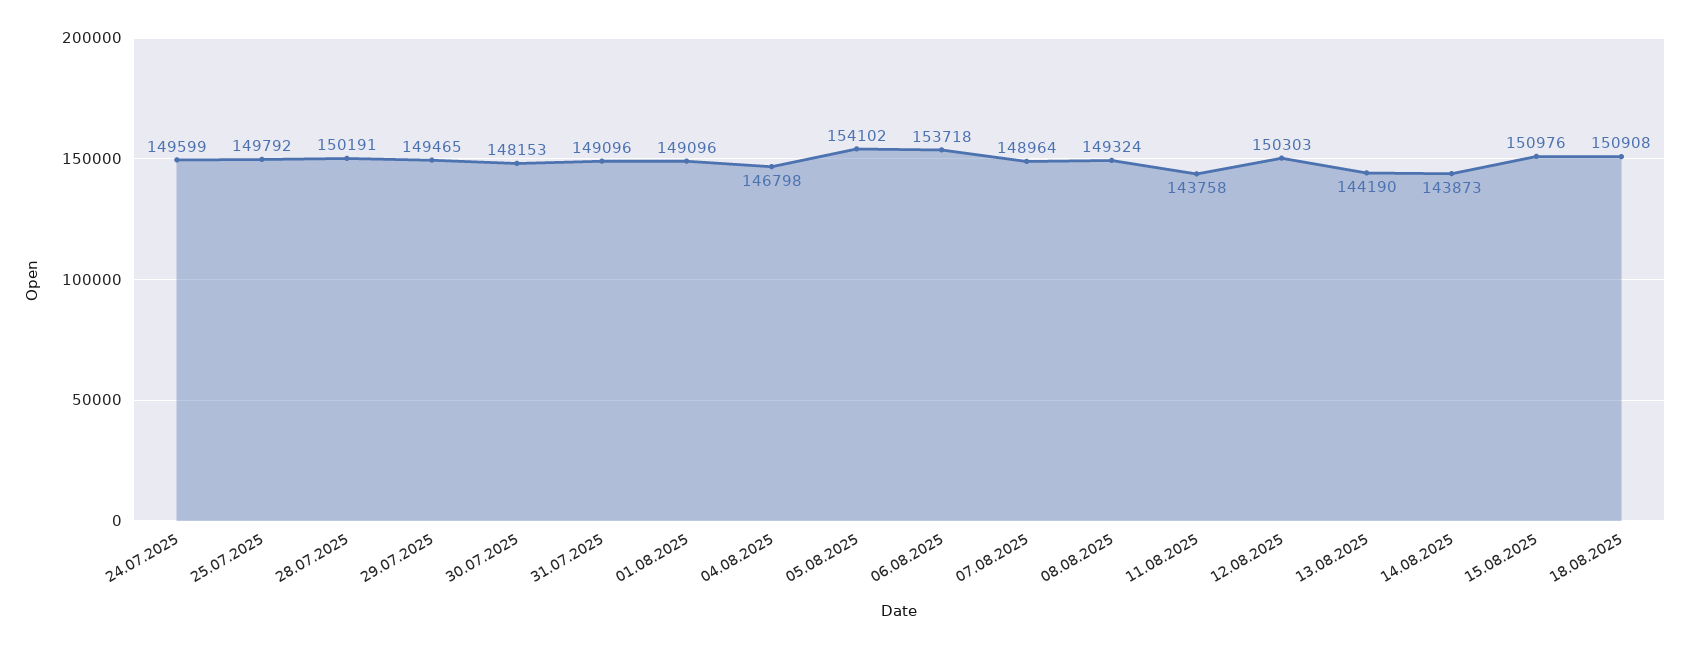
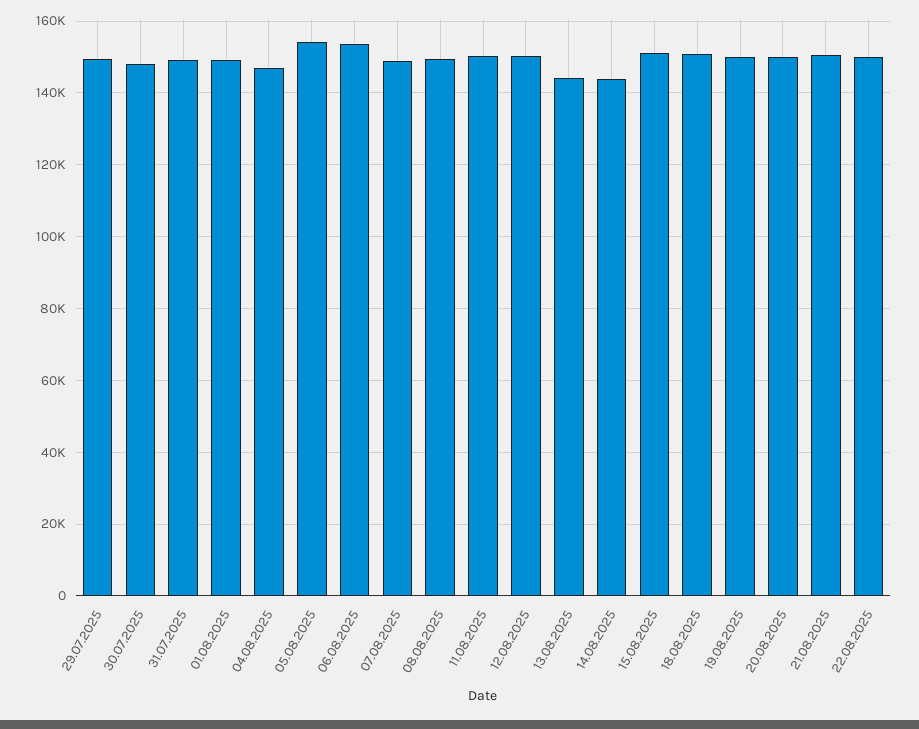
24.07.2025: 149599 -> none
25.07.2025: 149792 -> none
28.07.2025: 150191 -> none
11.08.2025: 143758 -> 150000
19.08.2025: none -> 150000
20.08.2025: none -> 150000
21.08.2025: none -> 150000
22.08.2025: none -> 150000

